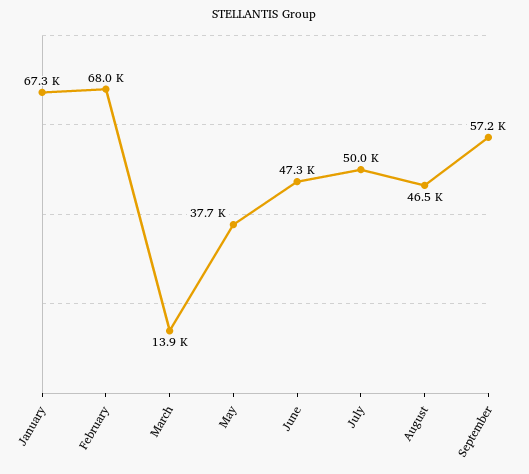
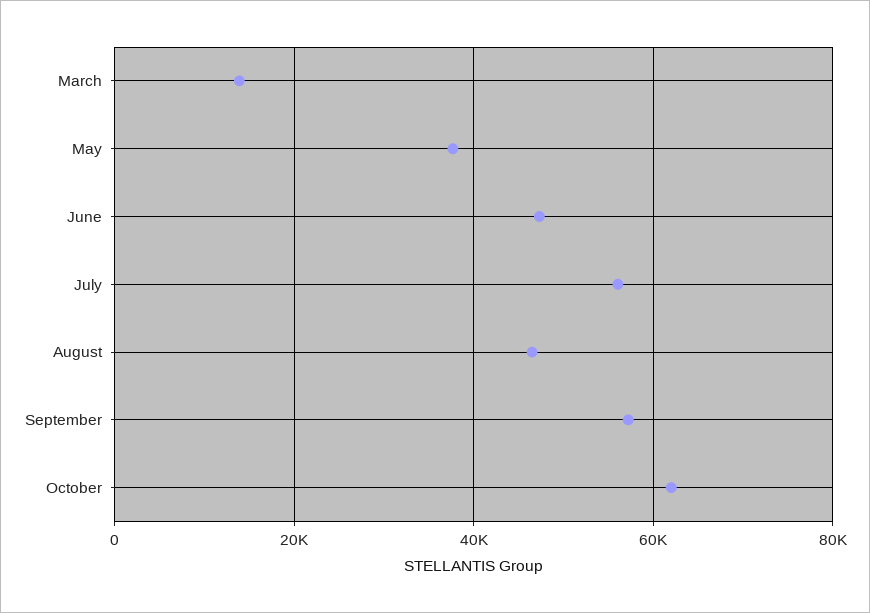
January: 67300 -> none
February: 68000 -> none
July: 50000 -> 56000
October: none -> 62000

